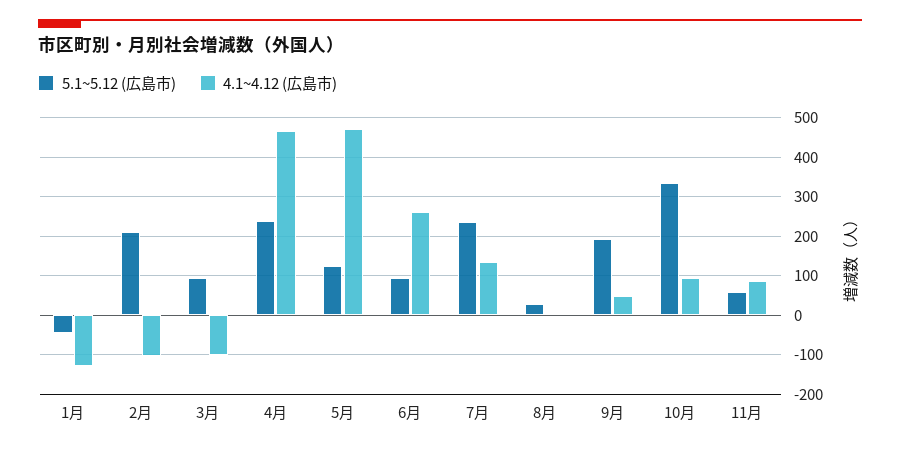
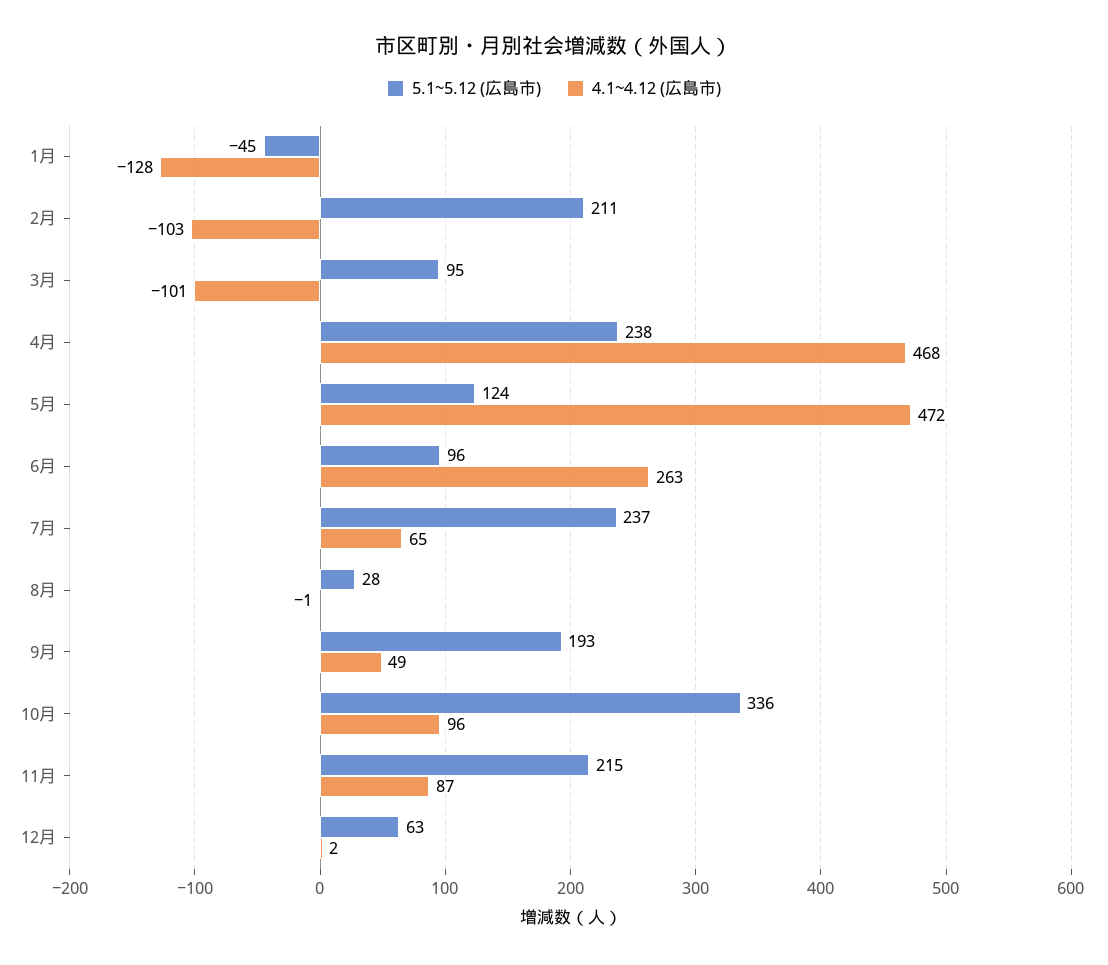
4.1~4.12 (広島市), 7月: 140 -> 65
5.1~5.12 (広島市), 11月: 60 -> 215
5.1~5.12 (広島市), 12月: none -> 63
4.1~4.12 (広島市), 12月: none -> 2

